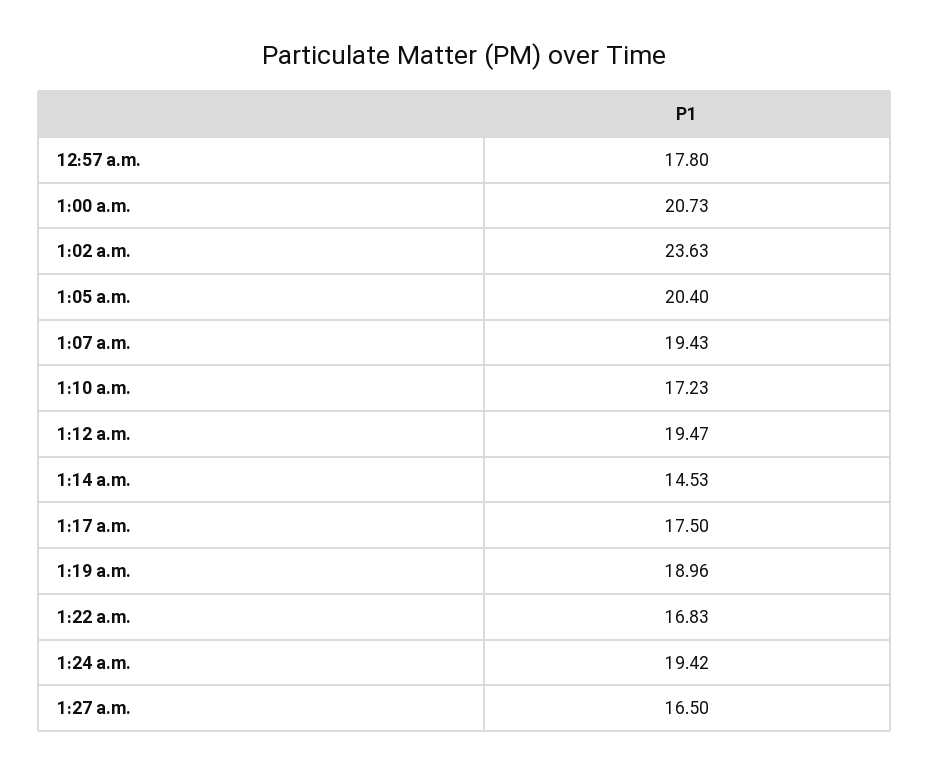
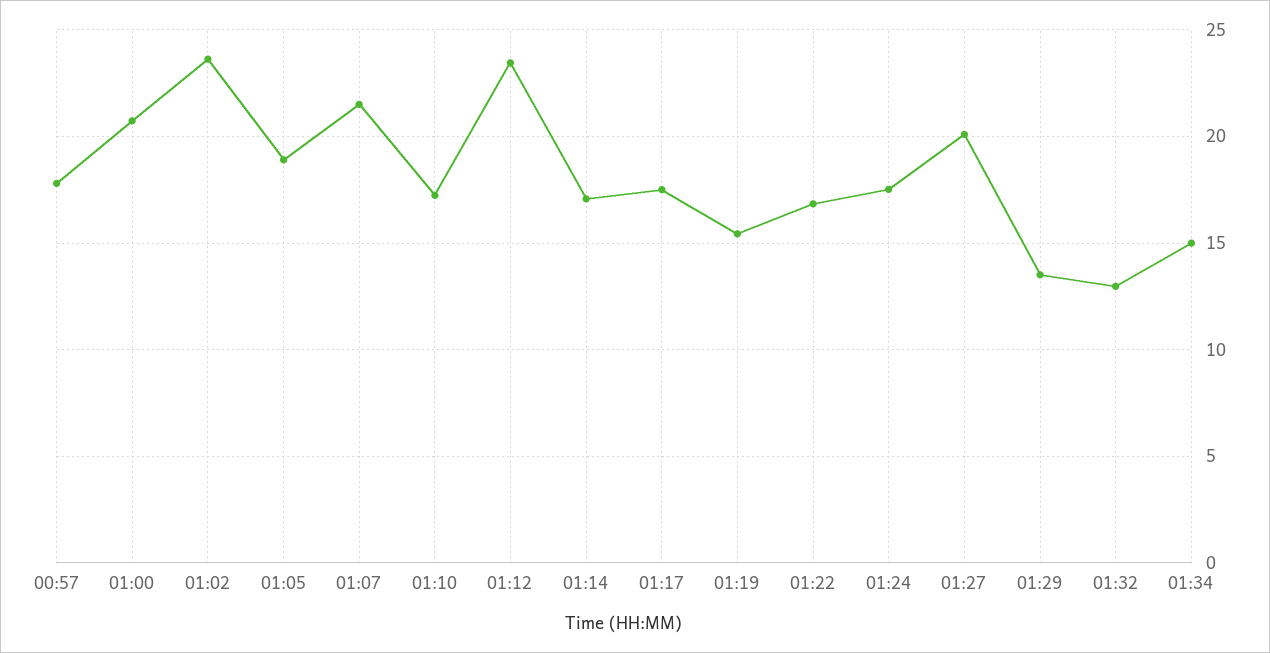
1:05 a.m.: 20.4 -> 19
1:07 a.m.: 19.43 -> 21.5
1:12 a.m.: 19.47 -> 23.5
1:14 a.m.: 14.53 -> 17
1:19 a.m.: 18.96 -> 15.5
1:24 a.m.: 19.42 -> 17.5
1:27 a.m.: 16.5 -> 20
01:29: none -> 13.5
01:32: none -> 13
01:34: none -> 15

